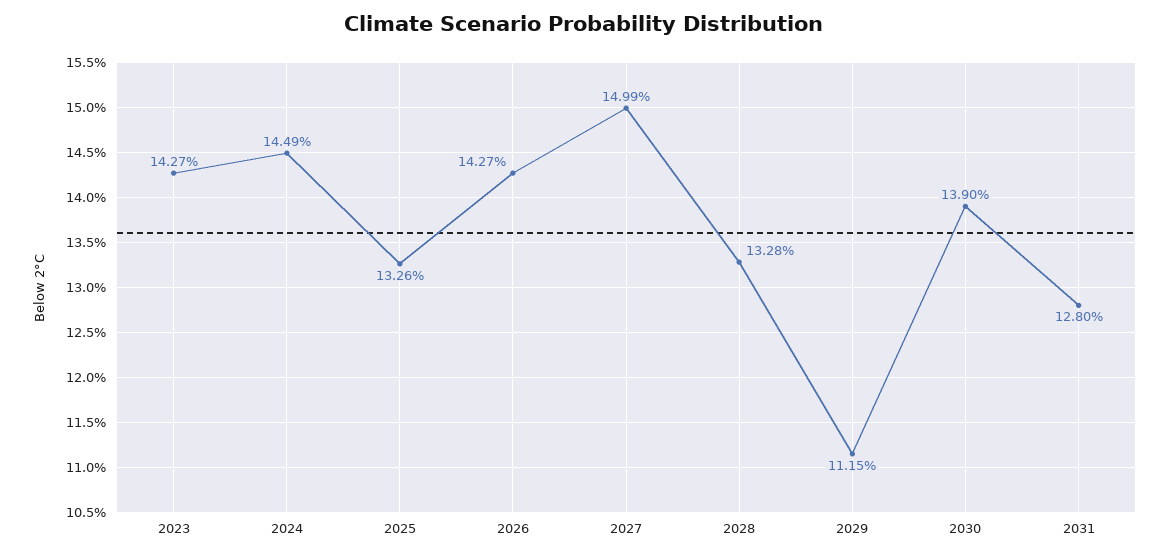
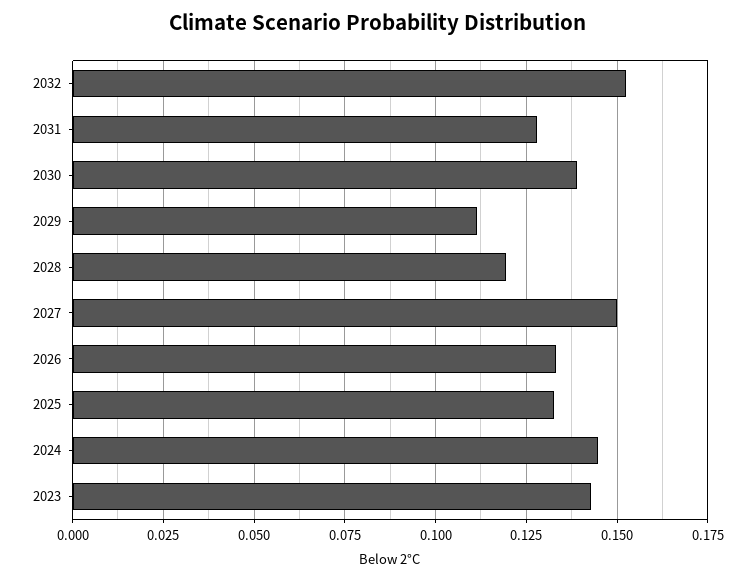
2026: 0.1427 -> 0.1325
2028: 0.1328 -> 0.12
2032: none -> 0.1525

